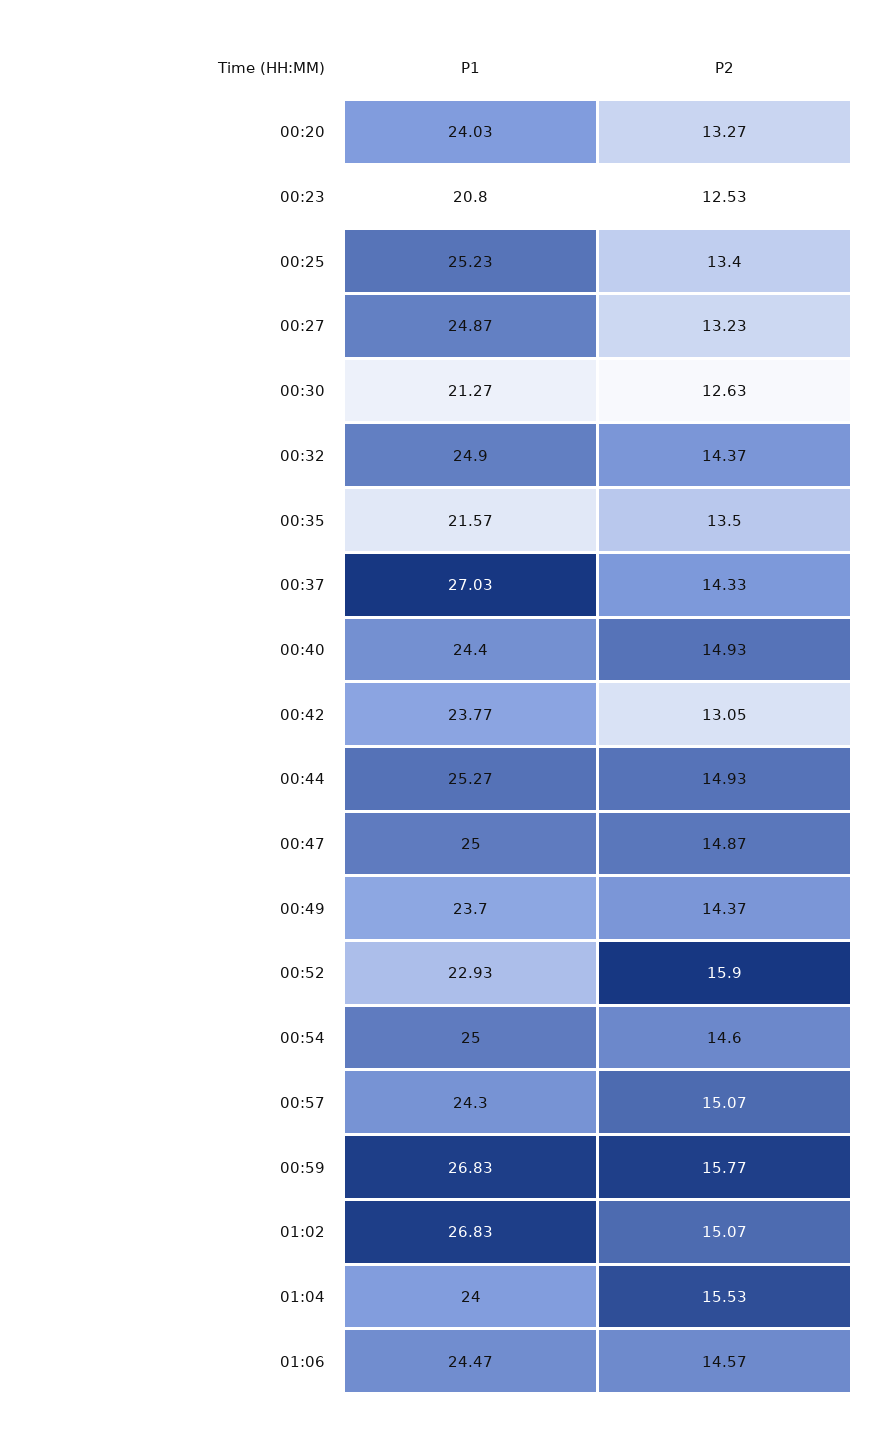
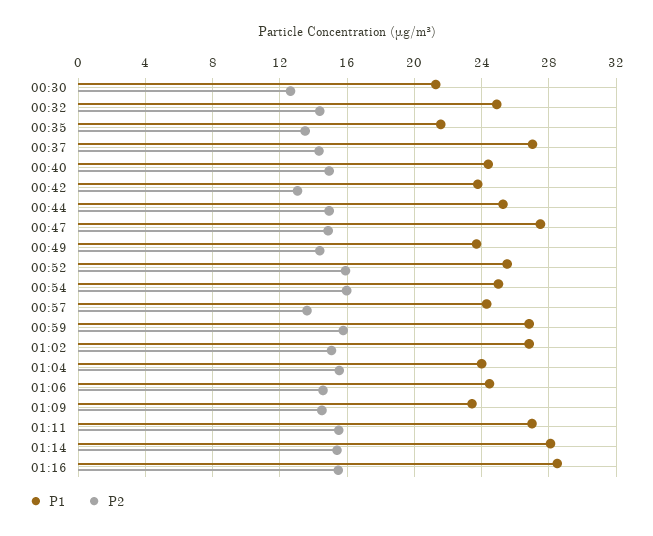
P1, 00:20: 24.03 -> none
P2, 00:20: 13.27 -> none
P1, 00:23: 20.8 -> none
P2, 00:23: 12.53 -> none
P1, 00:25: 25.23 -> none
P2, 00:25: 13.4 -> none
P1, 00:27: 24.87 -> none
P2, 00:27: 13.23 -> none
P1, 00:47: 25 -> 27.5
P1, 00:52: 22.93 -> 25.5
P2, 00:54: 14.6 -> 16
P2, 00:57: 15.07 -> 13.5
P1, 01:09: none -> 23.5
P2, 01:09: none -> 14.5
P1, 01:11: none -> 27
P2, 01:11: none -> 15.5
P1, 01:14: none -> 28
P2, 01:14: none -> 15.5
P1, 01:16: none -> 28.5
P2, 01:16: none -> 15.5

